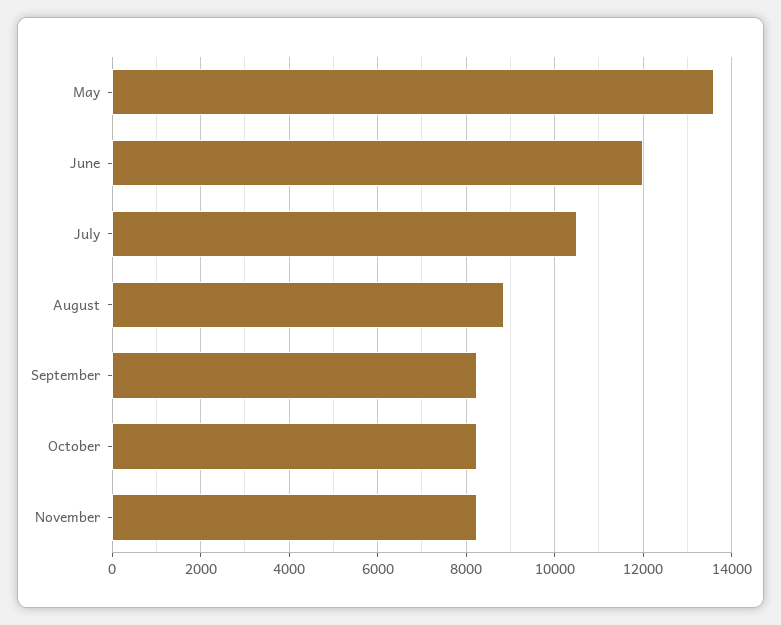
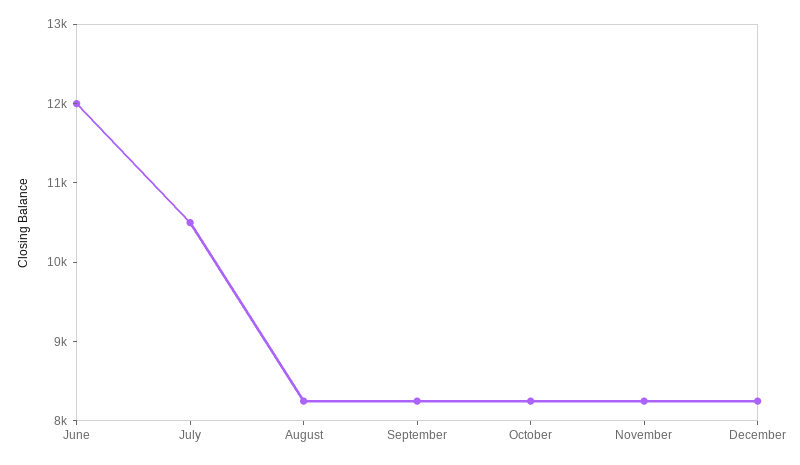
May: 13600 -> none
August: 8800 -> 8200
December: none -> 8200

